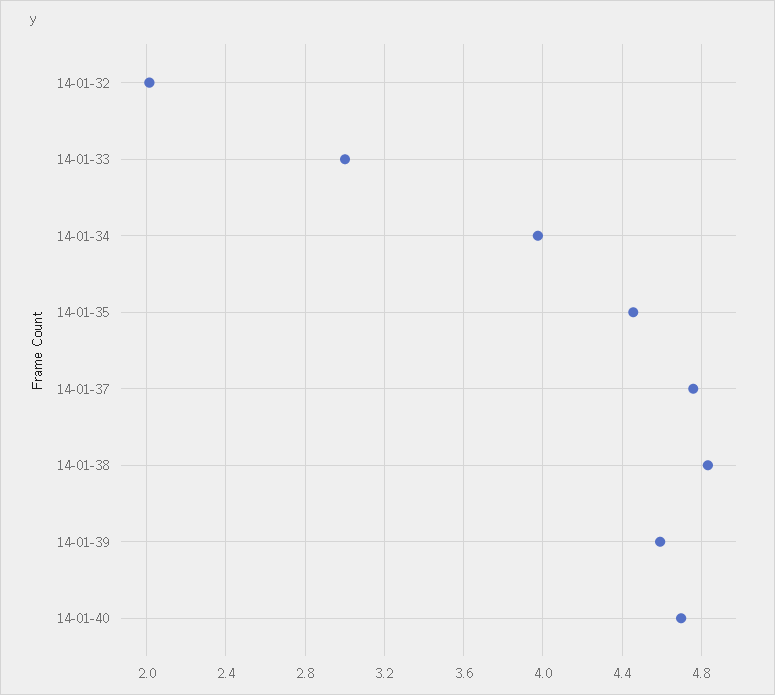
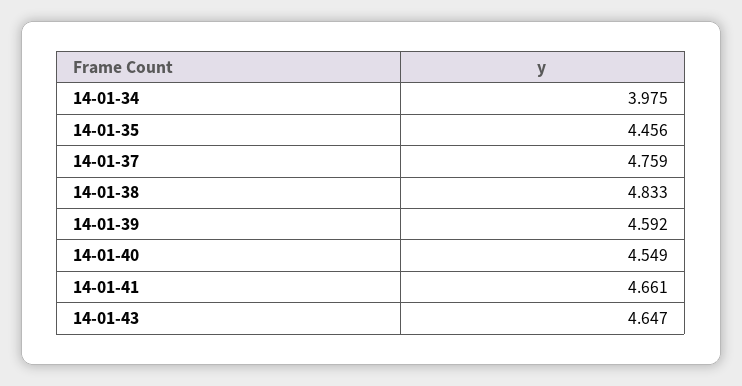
14-01-32: 2 -> none
14-01-33: 3 -> none
14-01-40: 4.7 -> 4.549
14-01-41: none -> 4.661
14-01-43: none -> 4.647

